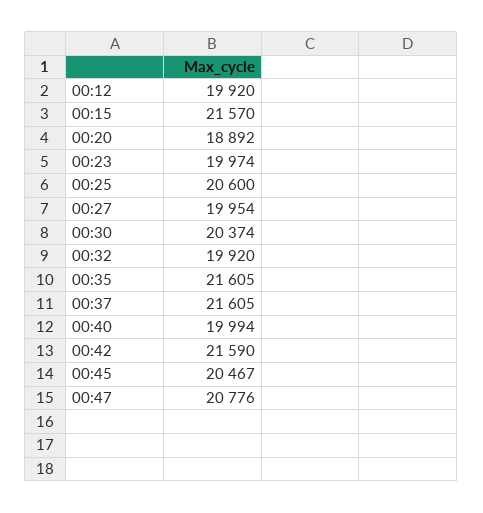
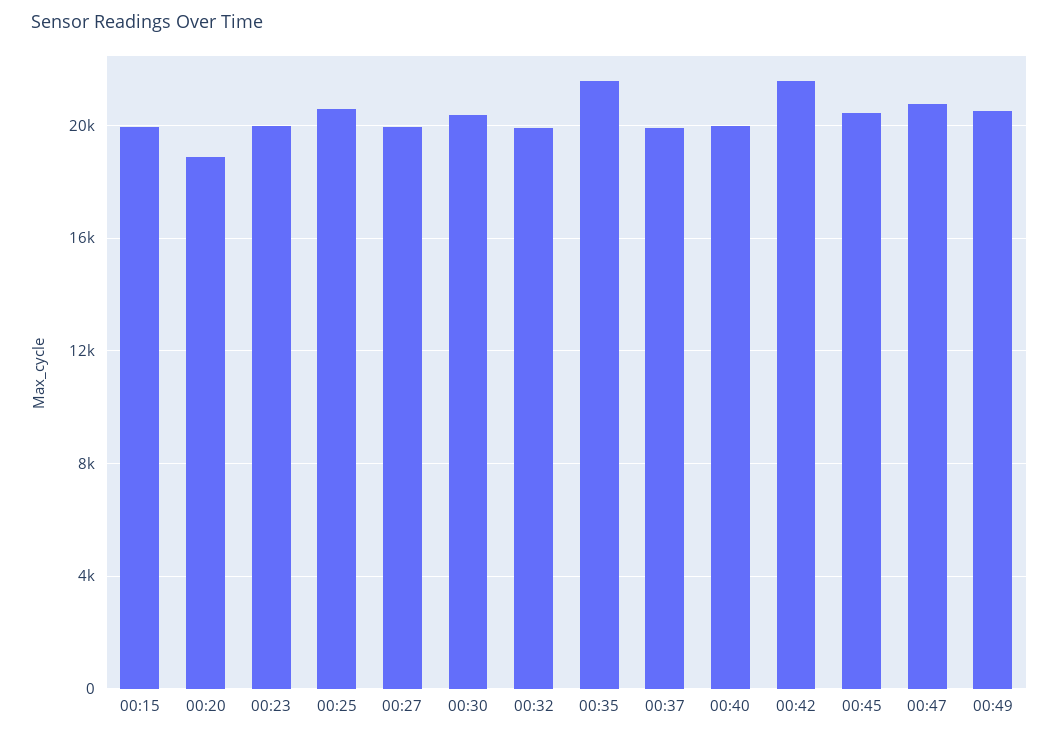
00:12: 19920 -> none
00:15: 21570 -> 20000
00:37: 21605 -> 20000
00:49: none -> 20500

